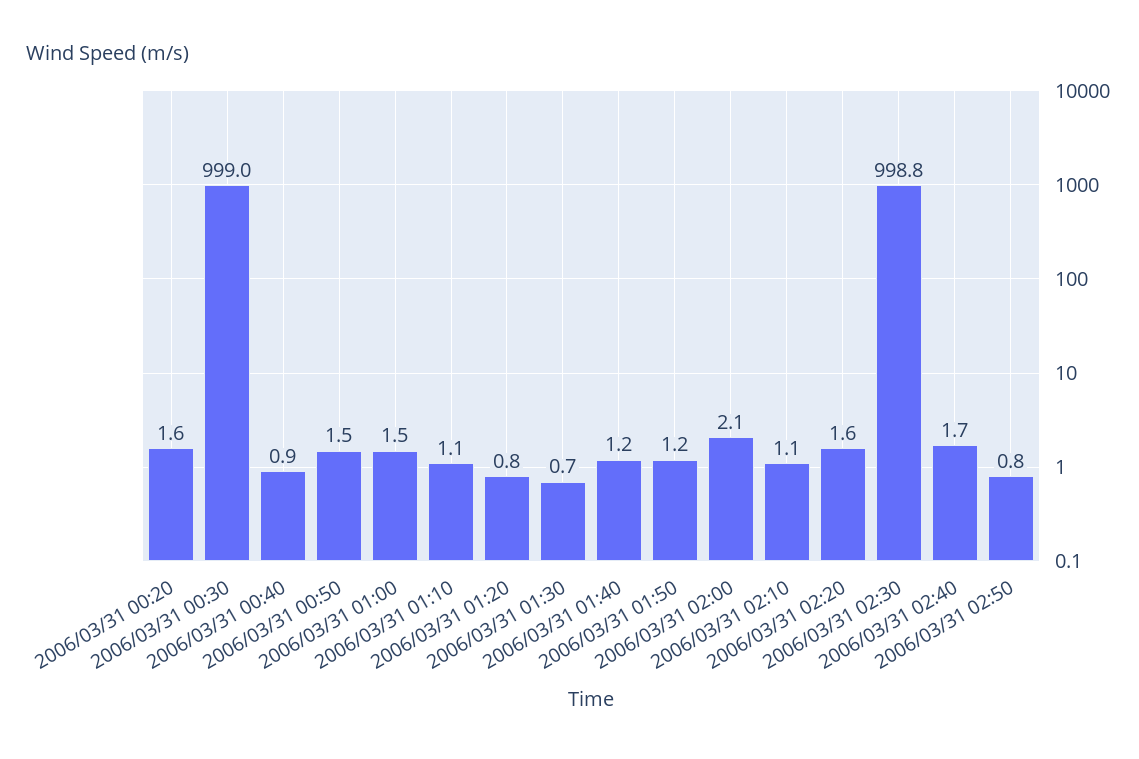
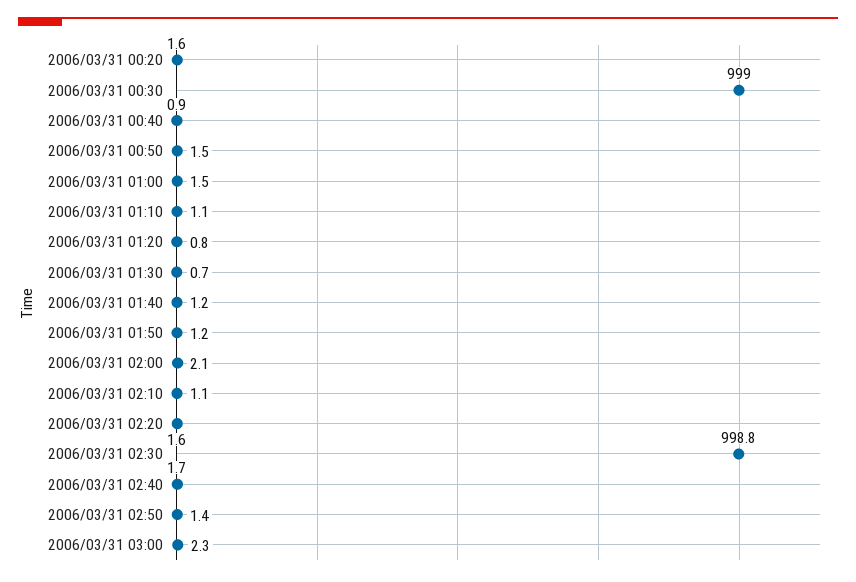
2006/03/31 02:50: 0.8 -> 1.4
2006/03/31 03:00: none -> 2.3

